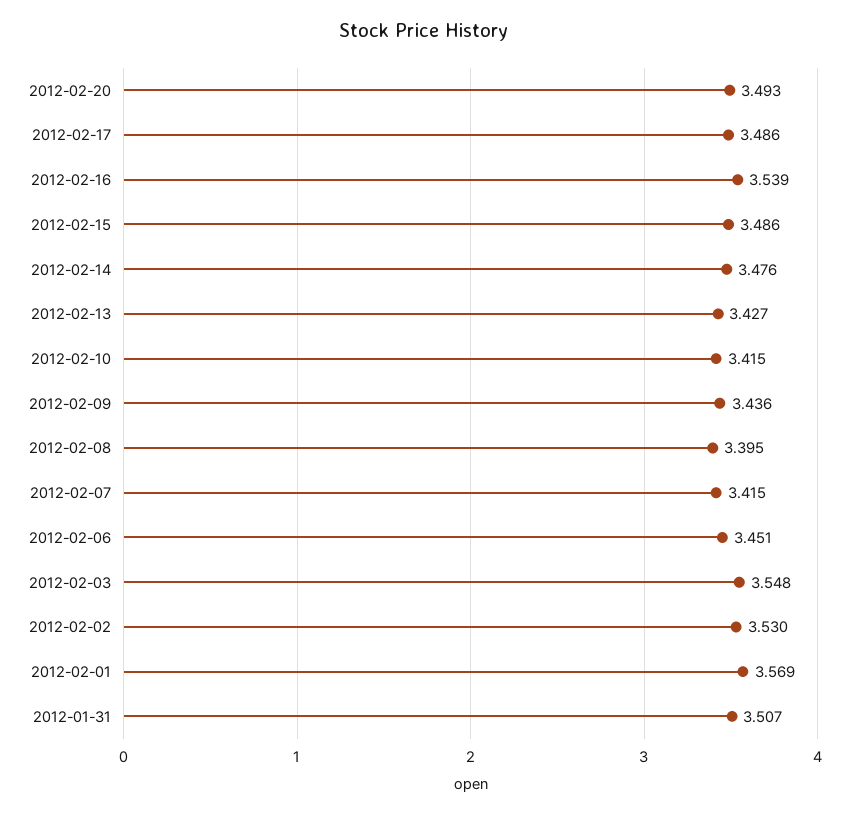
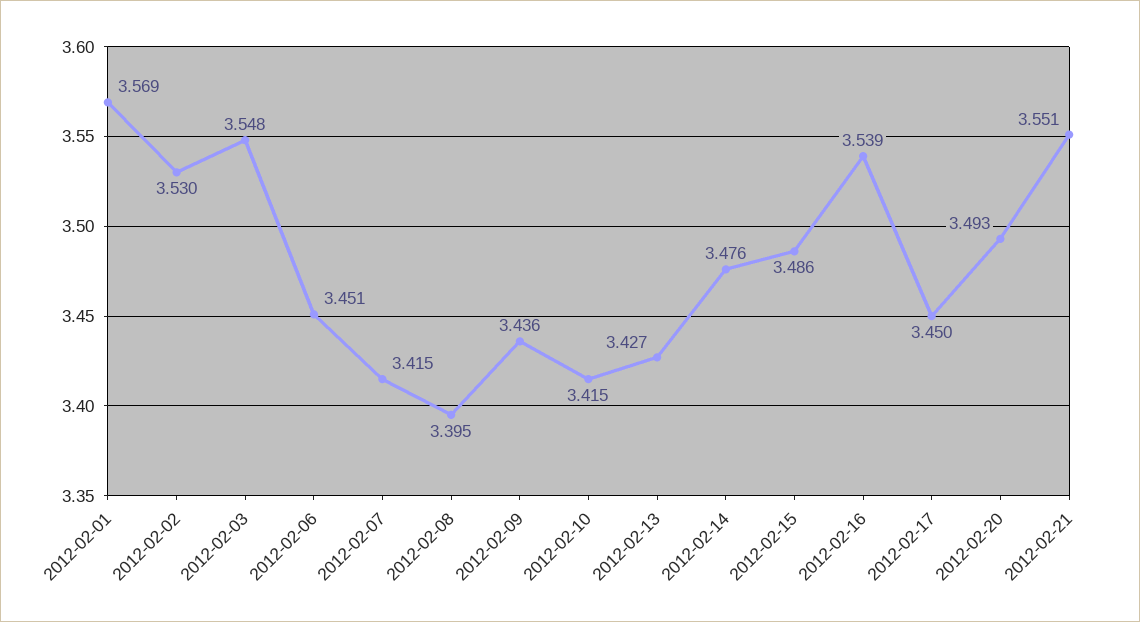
2012-02-17: 3.486 -> 3.45
2012-01-31: 3.507 -> none
2012-02-21: none -> 3.551

